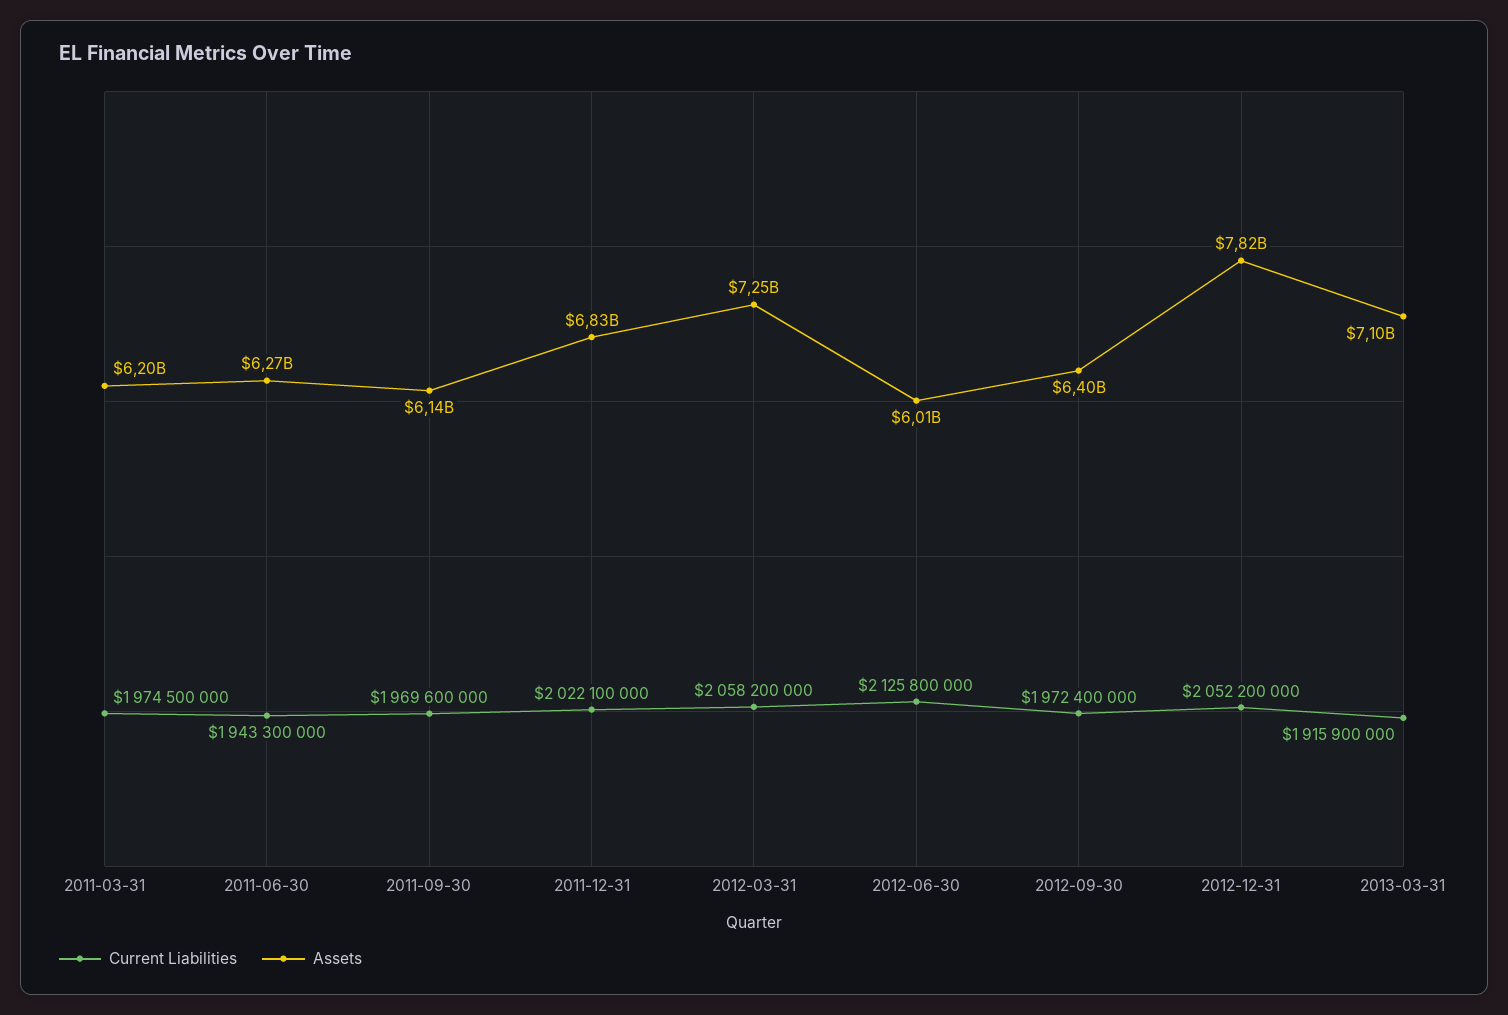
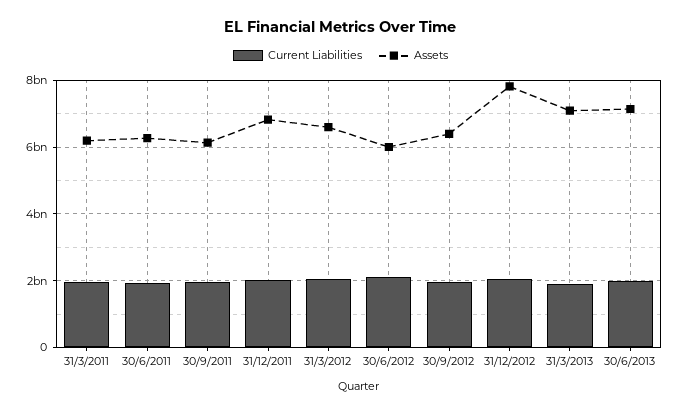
Assets, 2012-03-31: 7250000000 -> 6600000000
Current Liabilities, 30/6/2013: none -> 2000000000
Assets, 30/6/2013: none -> 7200000000

